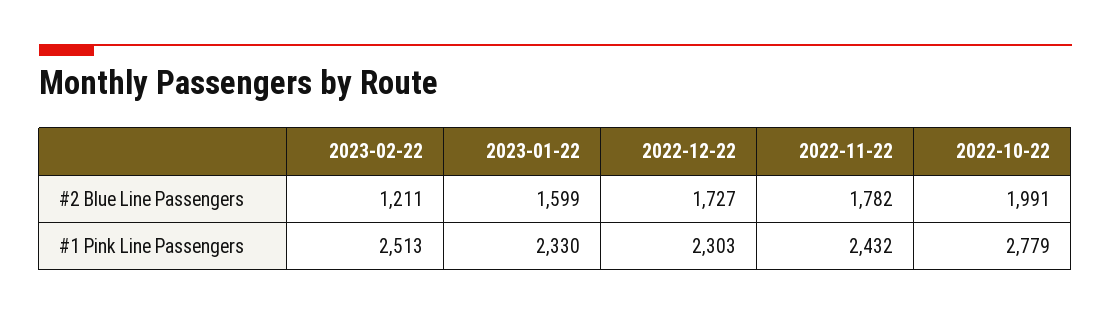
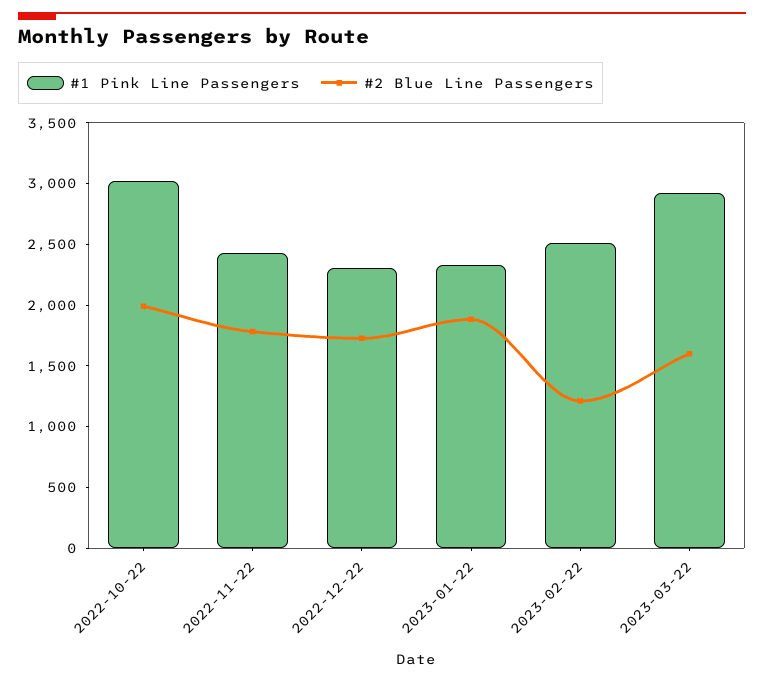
#2 Blue Line Passengers, 2023-01-22: 1599 -> 1900
#1 Pink Line Passengers, 2022-10-22: 2779 -> 3000
#1 Pink Line Passengers, 2023-03-22: none -> 2900
#2 Blue Line Passengers, 2023-03-22: none -> 1600

